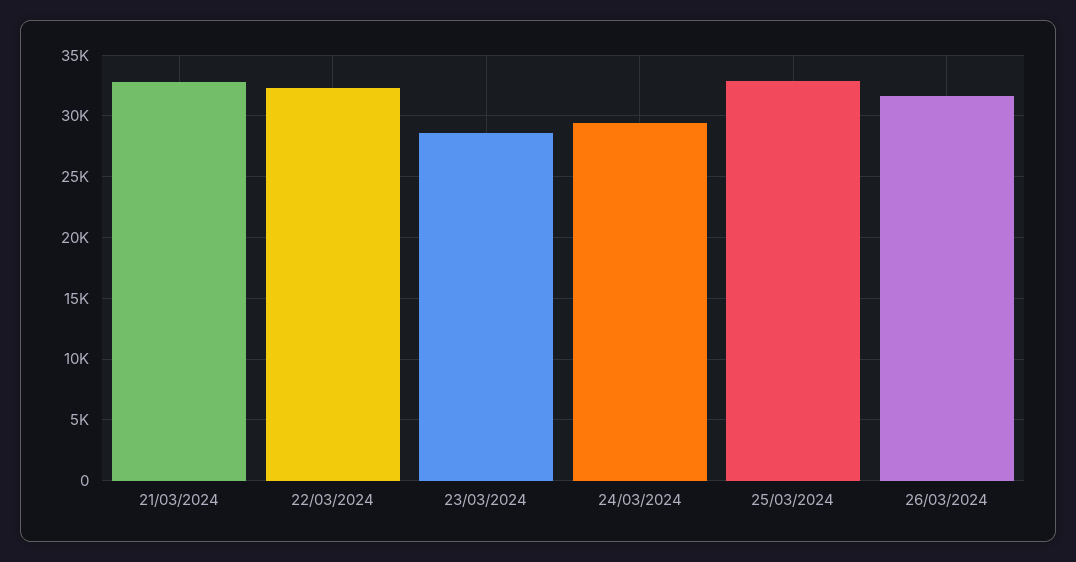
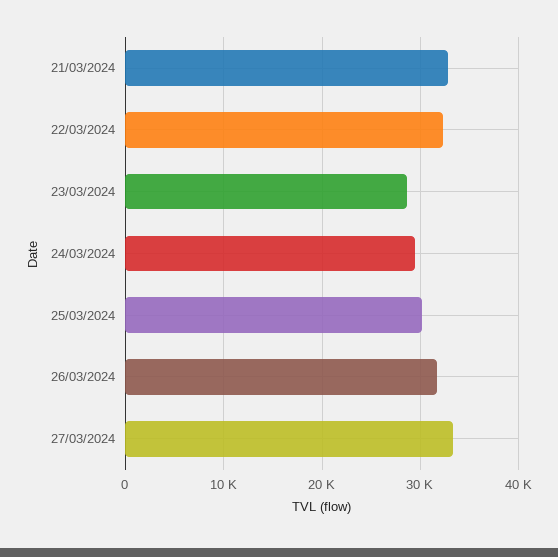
25/03/2024: 33000 -> 30000
27/03/2024: none -> 33000

